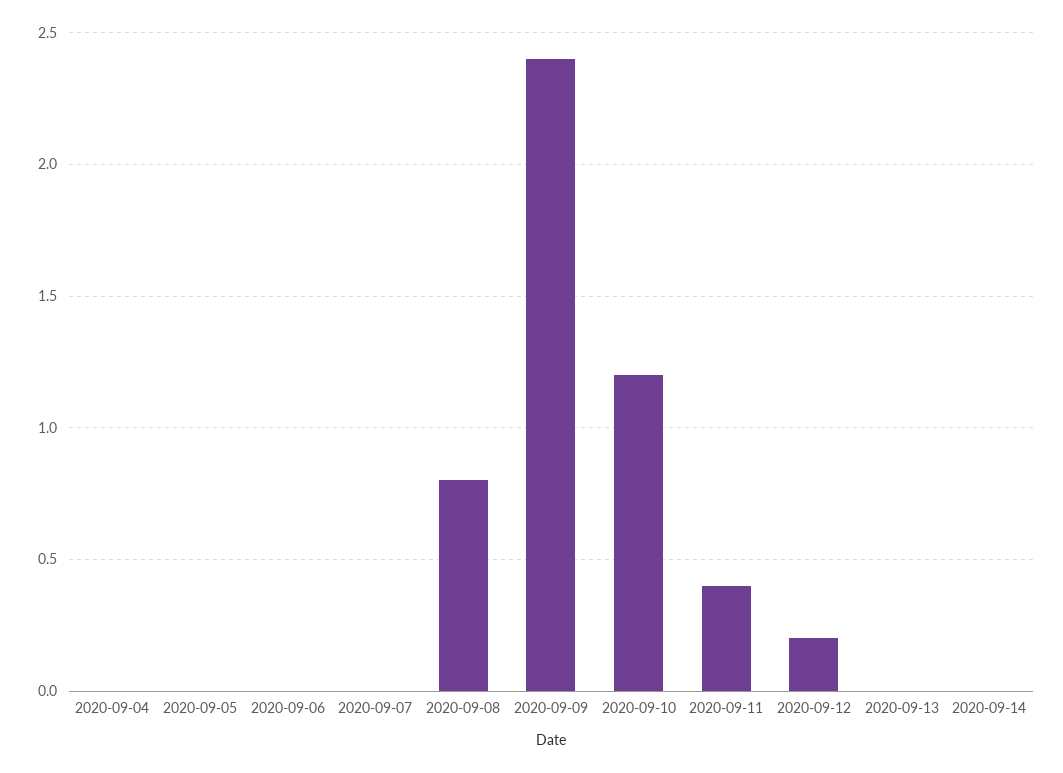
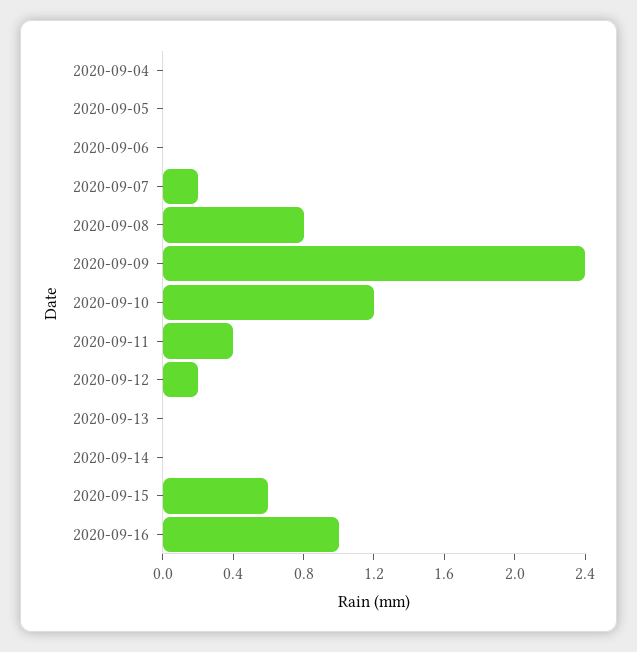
2020-09-07: 0 -> 0.2
2020-09-15: none -> 0.6
2020-09-16: none -> 1

